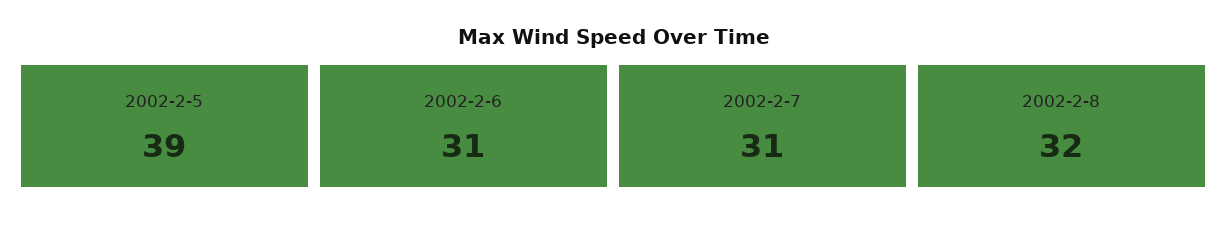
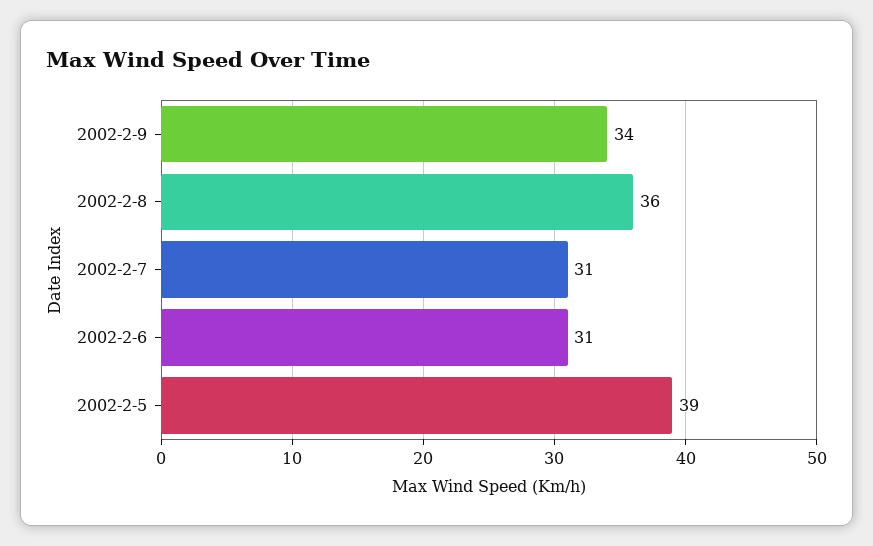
2002-2-8: 32 -> 36
2002-2-9: none -> 34

